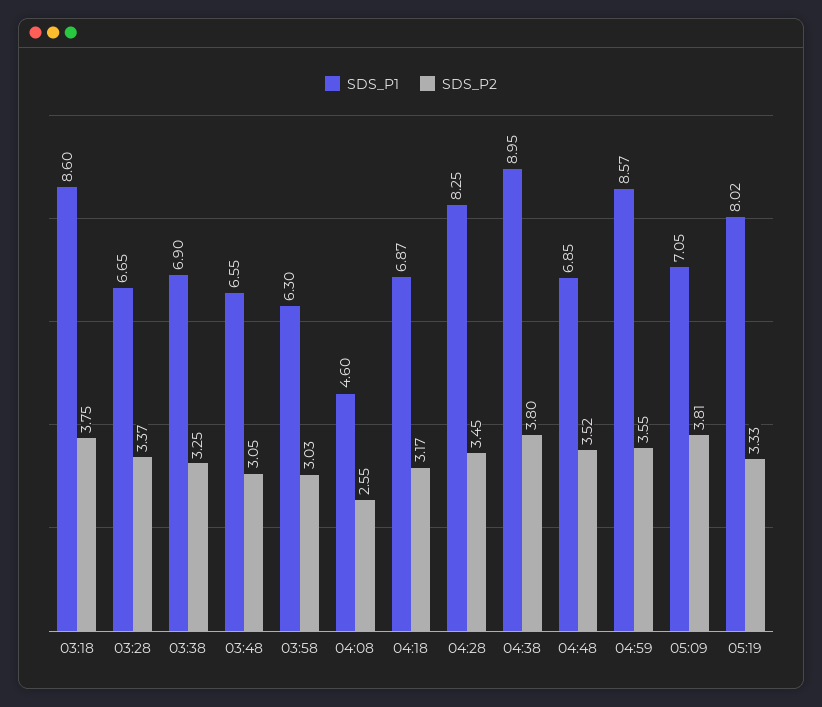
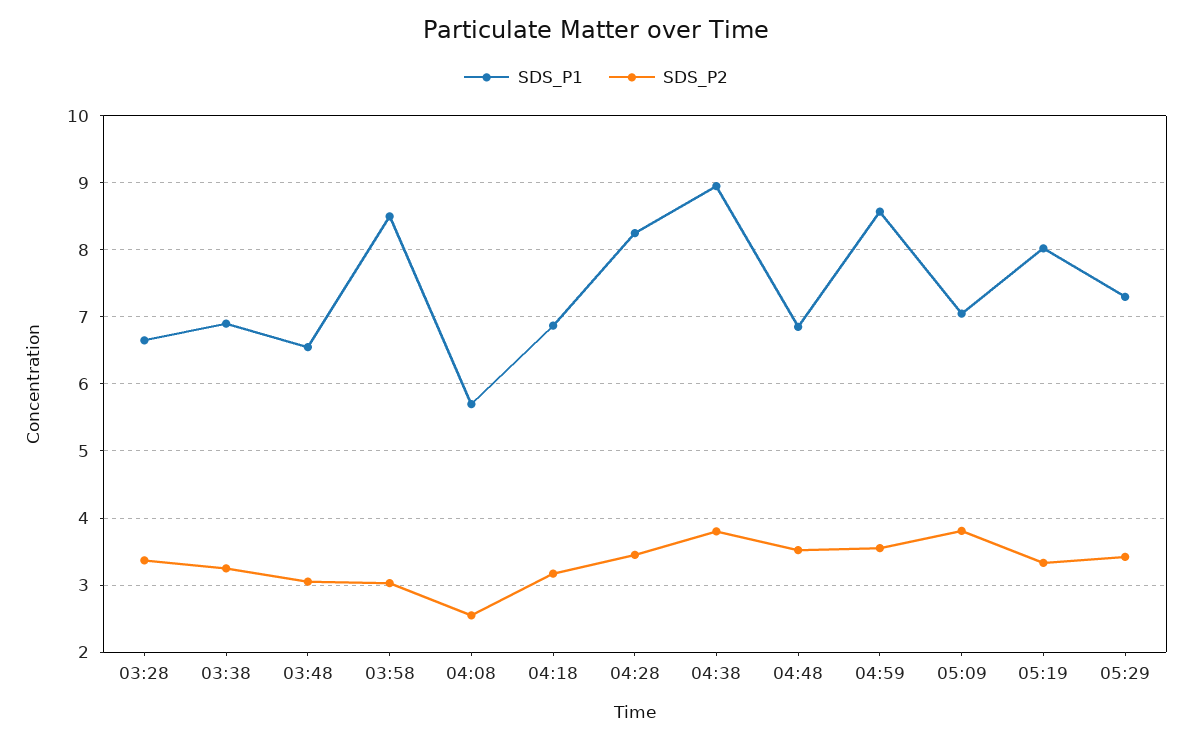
SDS_P1, 03:18: 8.6 -> none
SDS_P2, 03:18: 3.75 -> none
SDS_P1, 03:58: 6.3 -> 8.5
SDS_P1, 04:08: 4.6 -> 5.7
SDS_P1, 05:29: none -> 7.3
SDS_P2, 05:29: none -> 3.4

